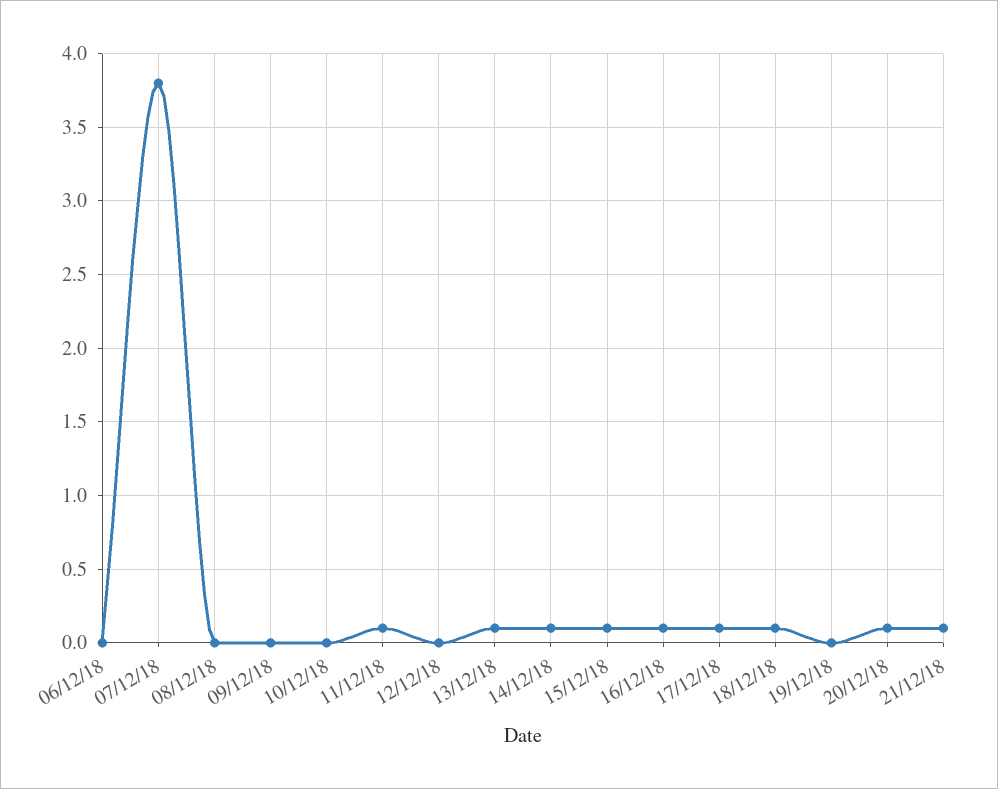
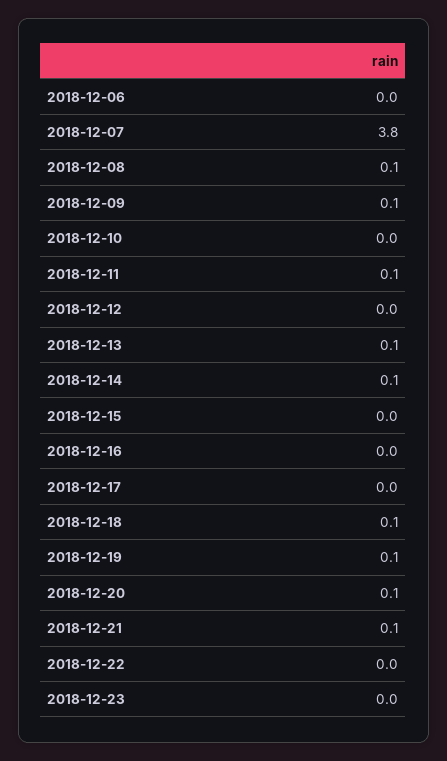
08/12/18: 0 -> 0.1
09/12/18: 0 -> 0.1
15/12/18: 0.1 -> 0
16/12/18: 0.1 -> 0
17/12/18: 0.1 -> 0
19/12/18: 0 -> 0.1
2018-12-22: none -> 0
2018-12-23: none -> 0

